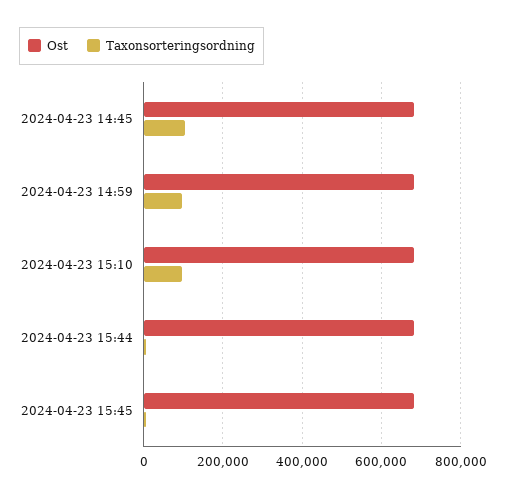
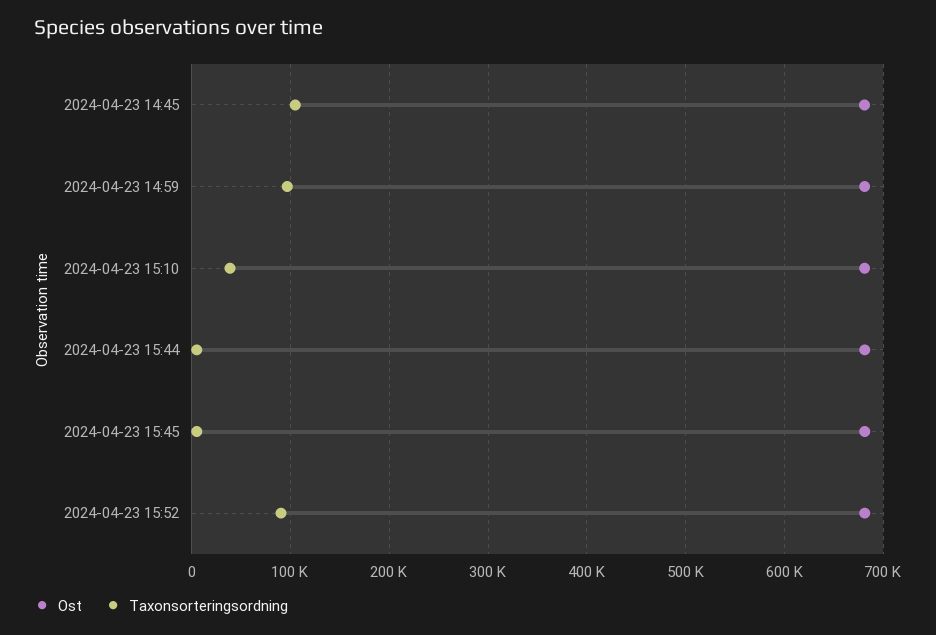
Taxonsorteringsordning, 2024-04-23 15:10: 100000 -> 40000
Ost, 2024-04-23 15:52: none -> 680000
Taxonsorteringsordning, 2024-04-23 15:52: none -> 90000

